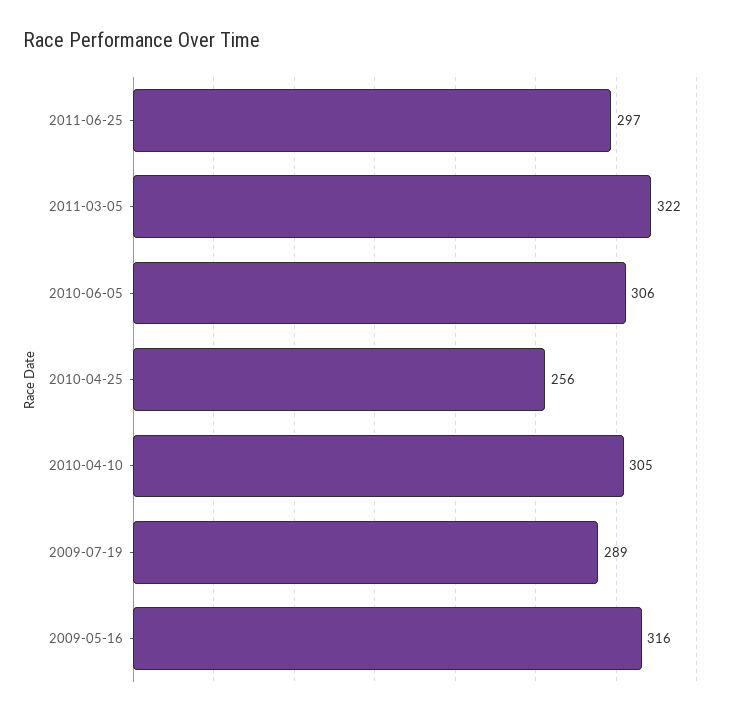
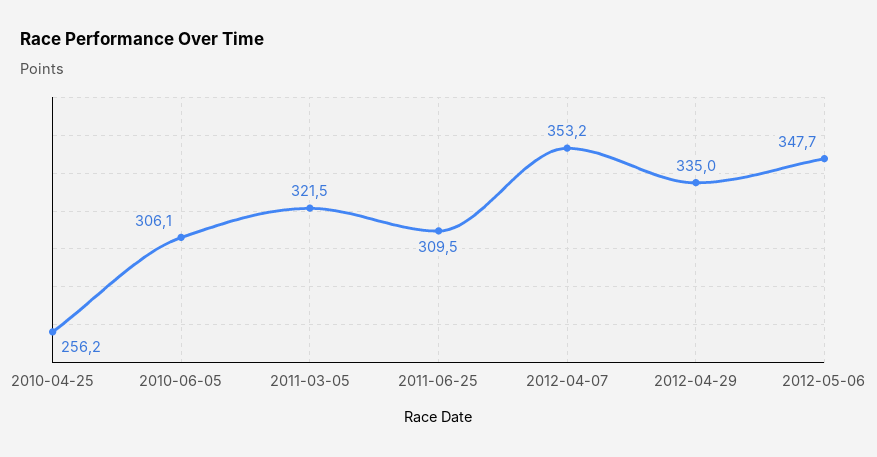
2011-06-25: 297 -> 309.5
2010-04-10: 305 -> none
2009-07-19: 289 -> none
2009-05-16: 316 -> none
2012-04-07: none -> 353.2
2012-04-29: none -> 335
2012-05-06: none -> 347.7

